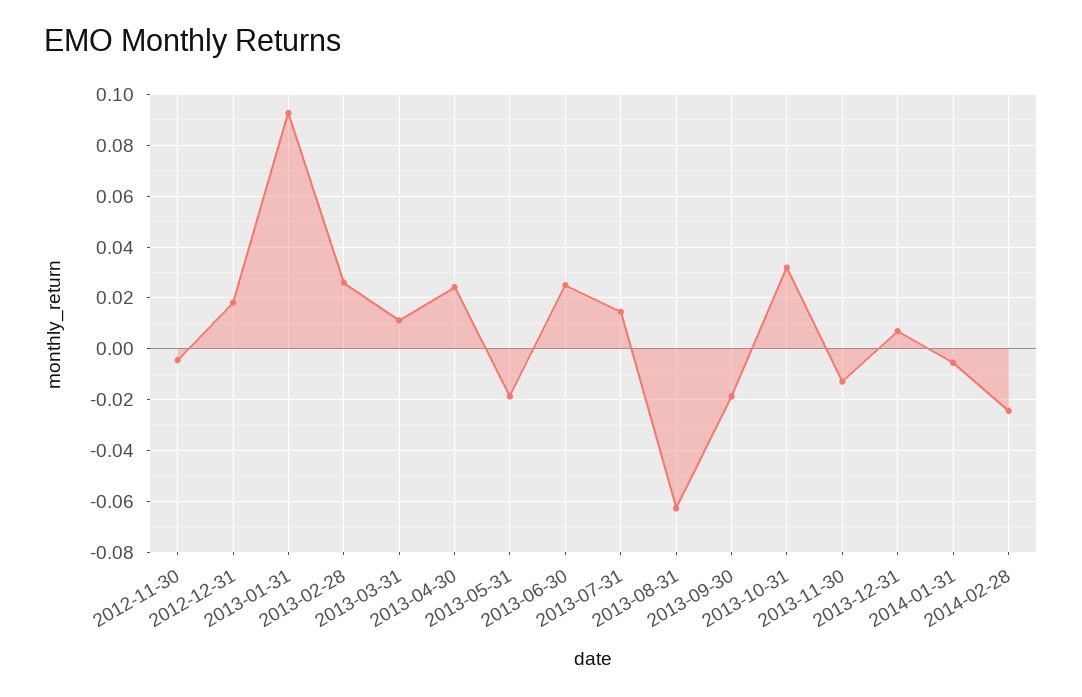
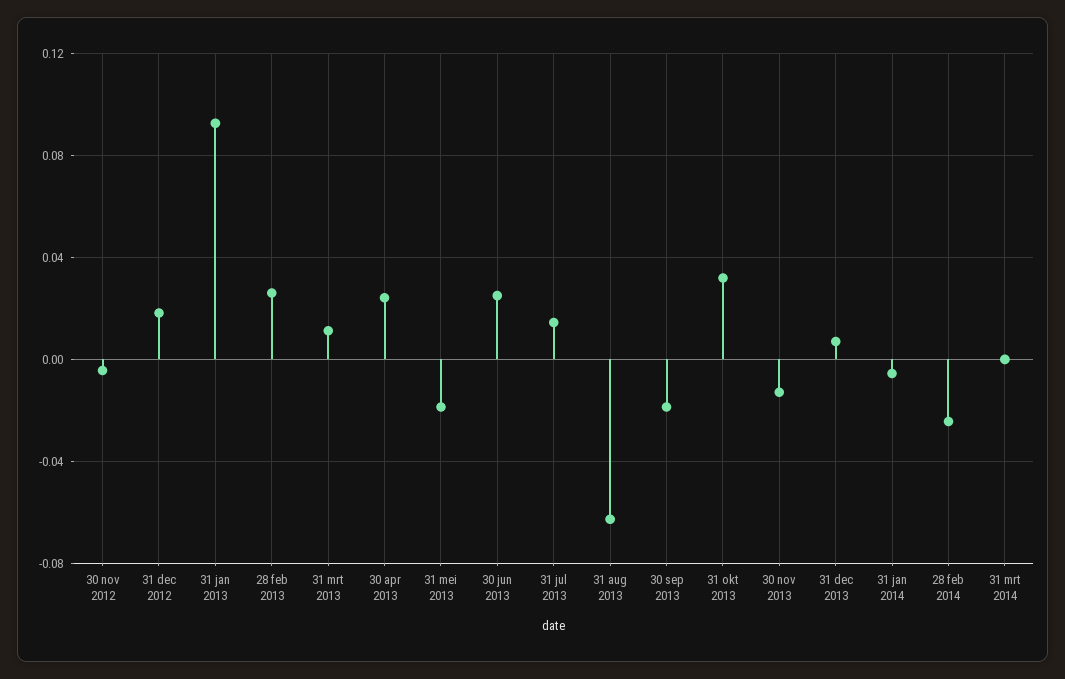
31 mrt 2014: none -> 0

